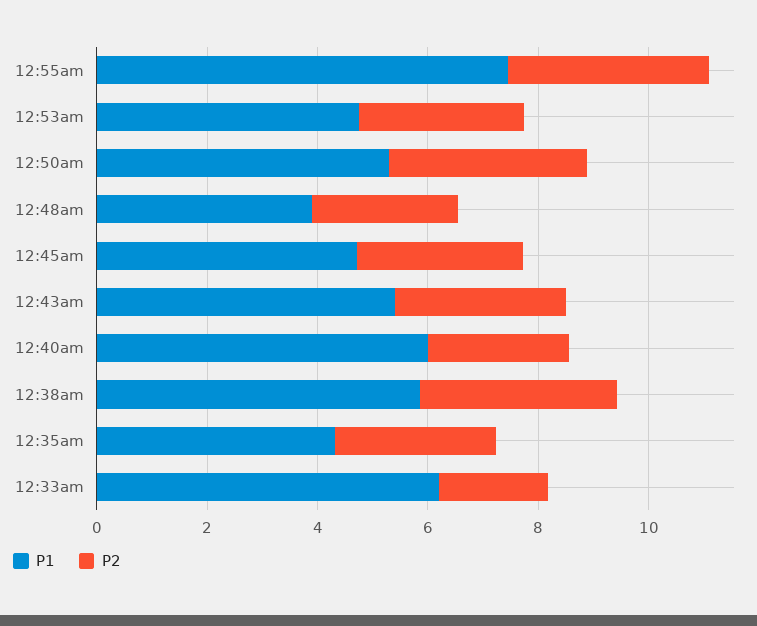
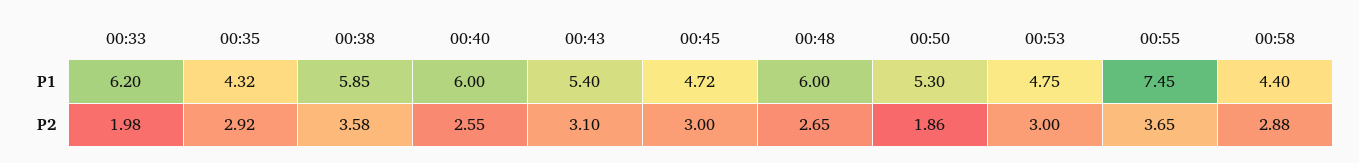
P2, 12:50am: 3.5 -> 1.86
P1, 12:48am: 4 -> 6
P1, 00:58: none -> 4.4
P2, 00:58: none -> 2.88

